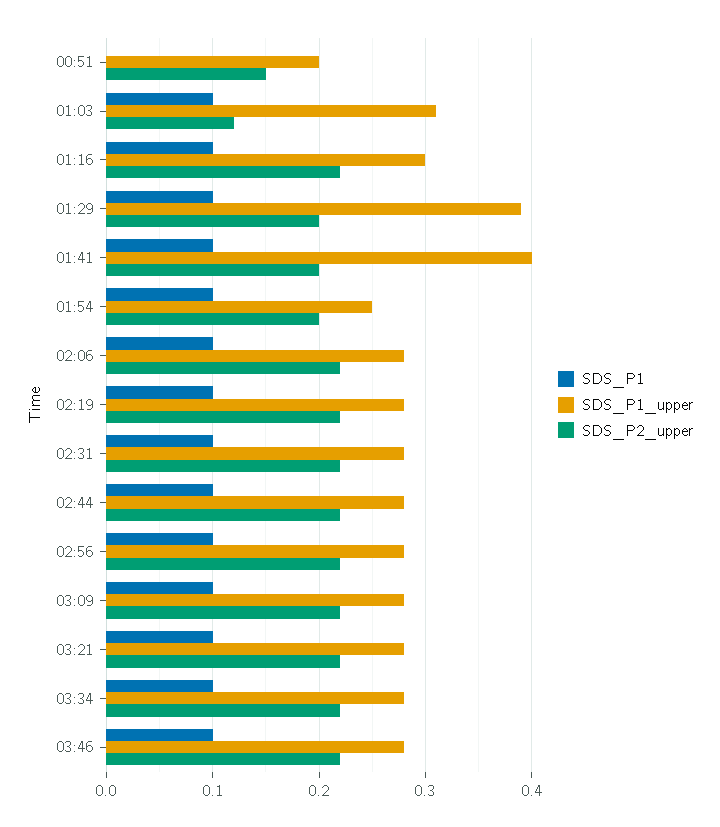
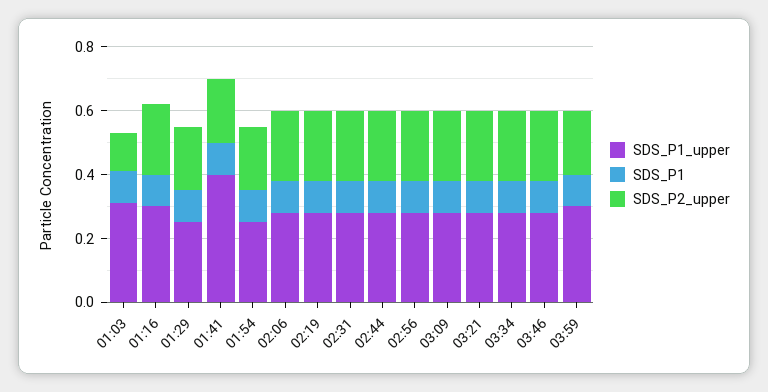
SDS_P1, 00:51: 0 -> none
SDS_P1_upper, 00:51: 0.2 -> none
SDS_P2_upper, 00:51: 0.15 -> none
SDS_P1_upper, 01:29: 0.39 -> 0.25
SDS_P1_upper, 03:59: none -> 0.3
SDS_P1, 03:59: none -> 0.1
SDS_P2_upper, 03:59: none -> 0.2

